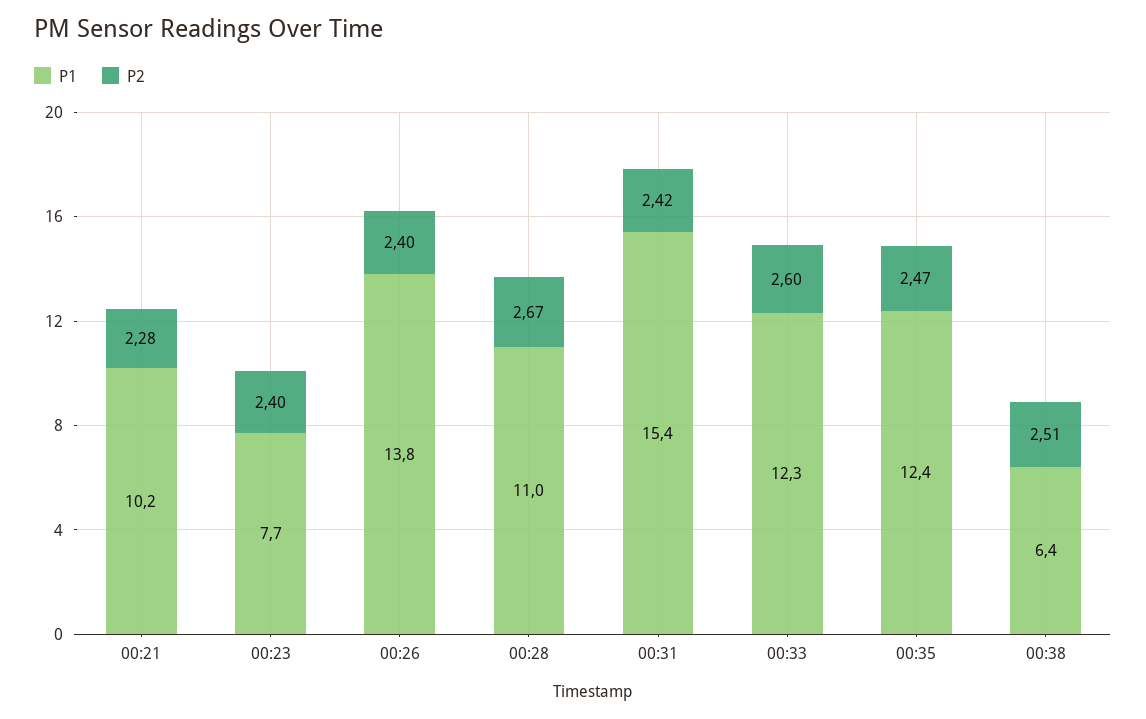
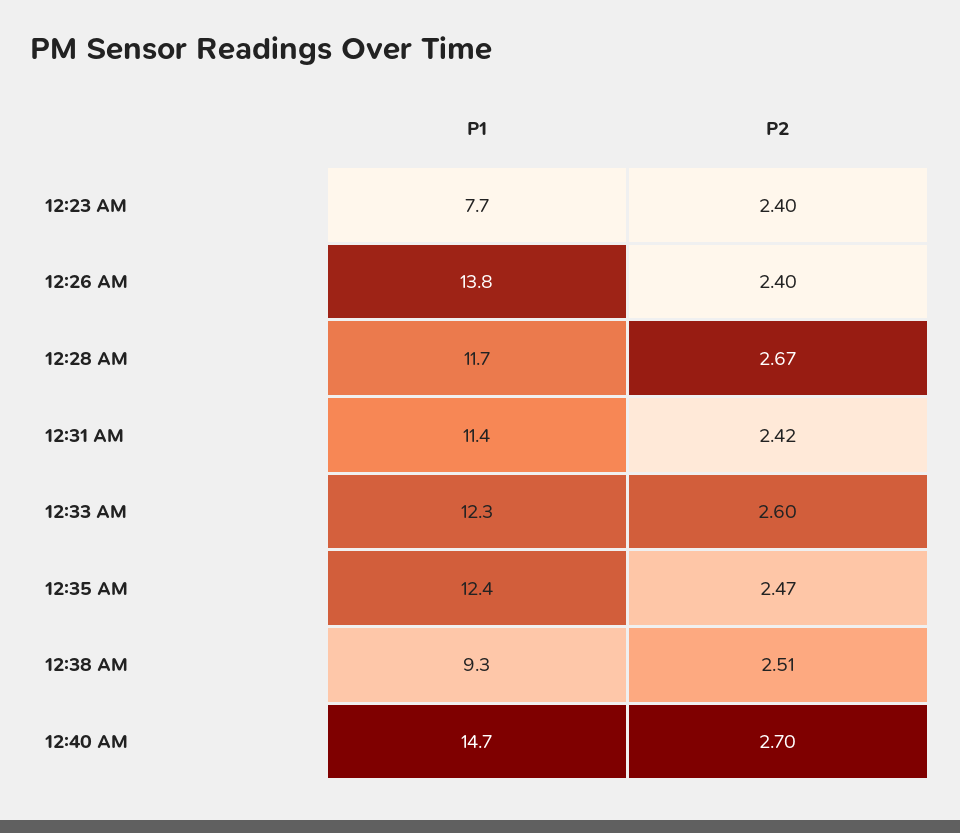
P1, 00:21: 10.2 -> none
P2, 00:21: 2.28 -> none
P1, 00:28: 11 -> 11.7
P1, 00:31: 15.4 -> 11.4
P1, 00:38: 6.4 -> 9.3
P1, 12:40 AM: none -> 14.7
P2, 12:40 AM: none -> 2.7

